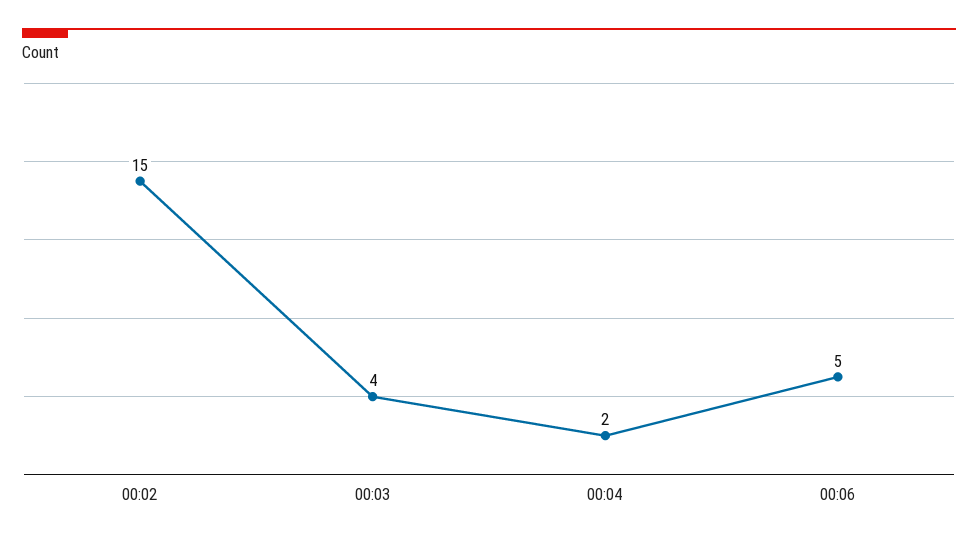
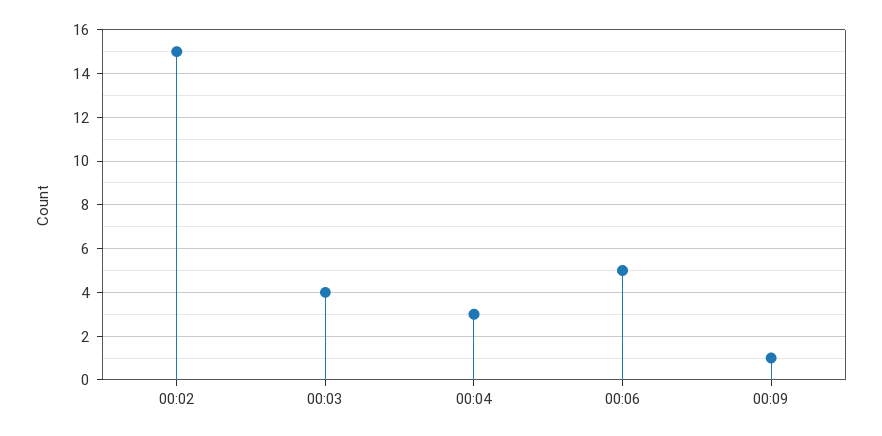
00:04: 2 -> 3
00:09: none -> 1

